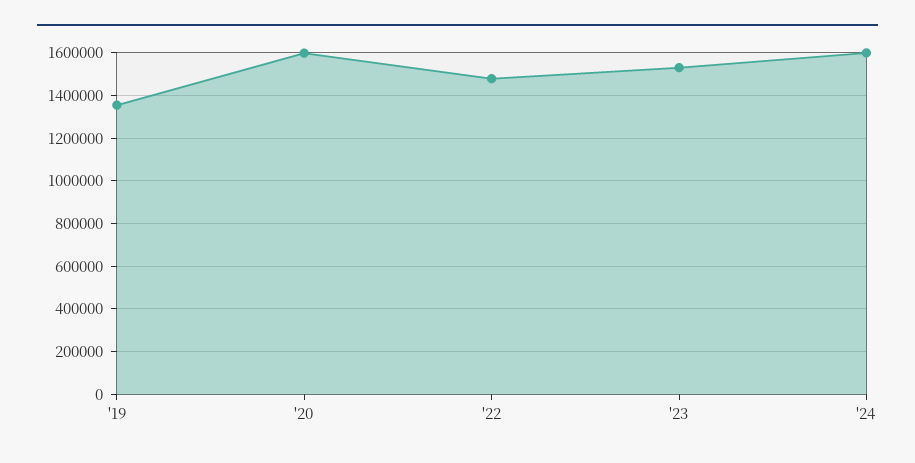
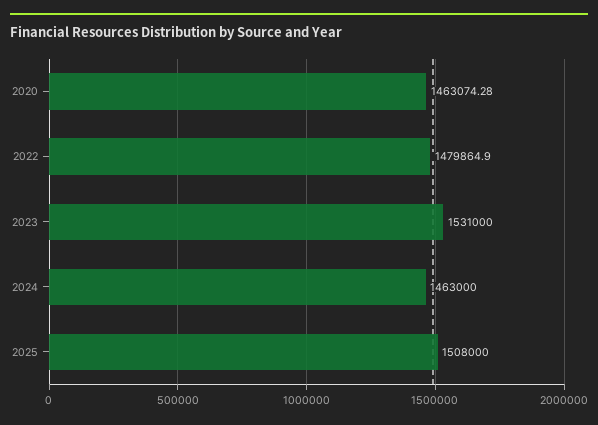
'19: 1350000 -> none
'20: 1600000 -> 1463074.28
'24: 1600000 -> 1463000
2025: none -> 1508000

